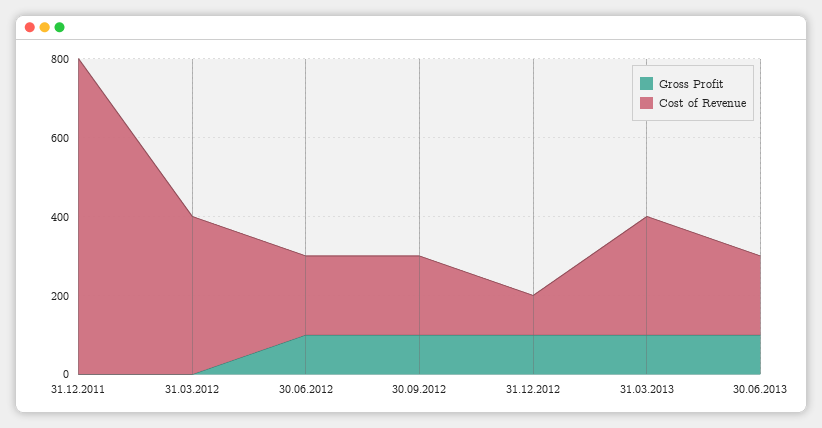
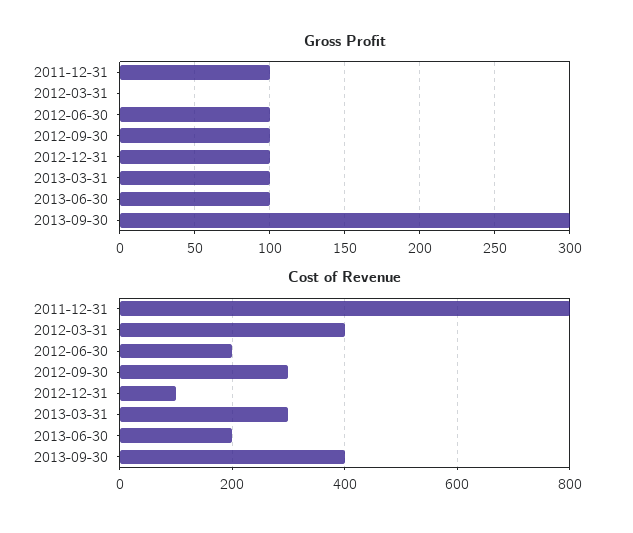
Gross Profit, 31.12.2011: 0 -> 100
Cost of Revenue, 30.09.2012: 200 -> 300
Gross Profit, 2013-09-30: none -> 300
Cost of Revenue, 2013-09-30: none -> 400

